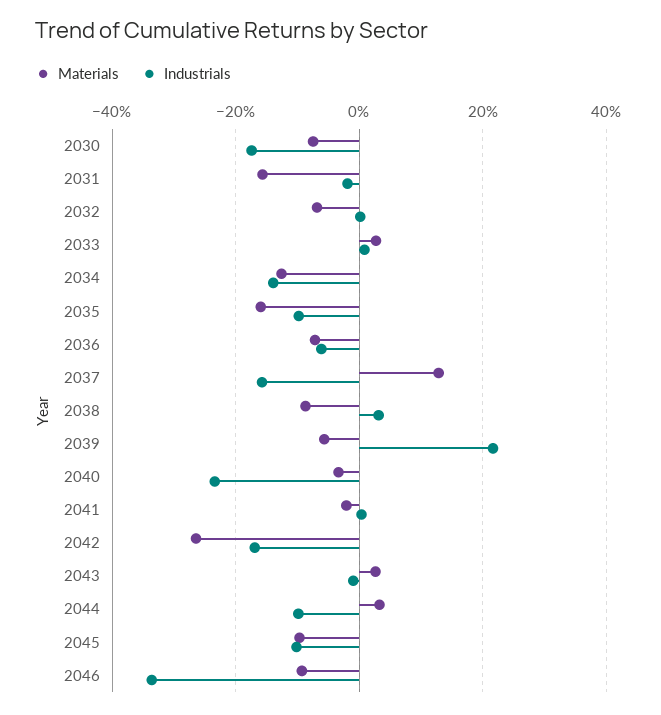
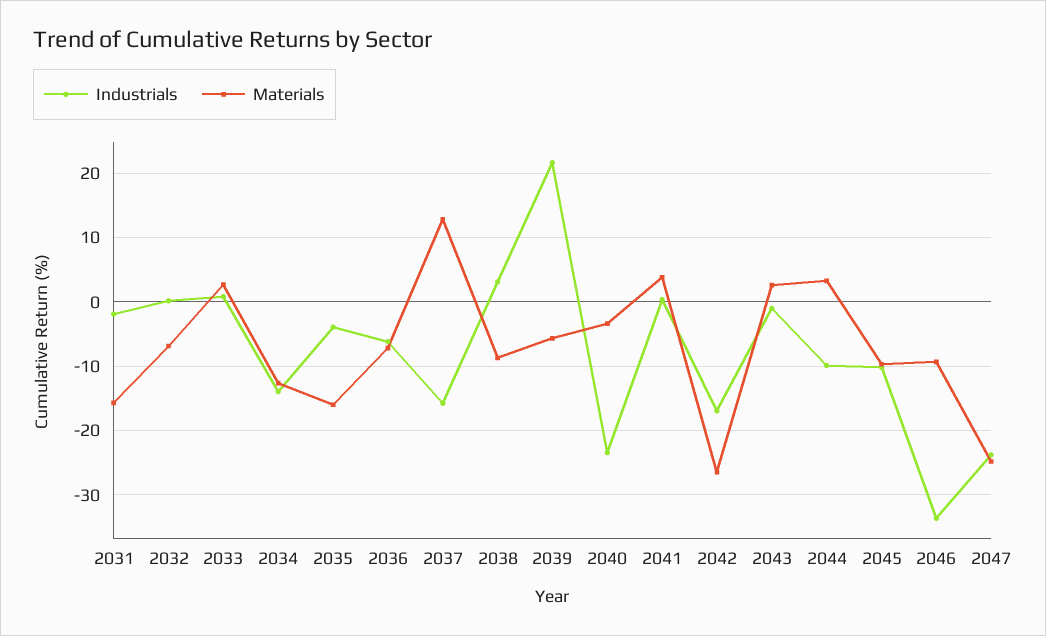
Materials, 2030: -8 -> none
Industrials, 2030: -18 -> none
Industrials, 2035: -10 -> -4
Materials, 2041: -2 -> 4
Industrials, 2047: none -> -24
Materials, 2047: none -> -25

